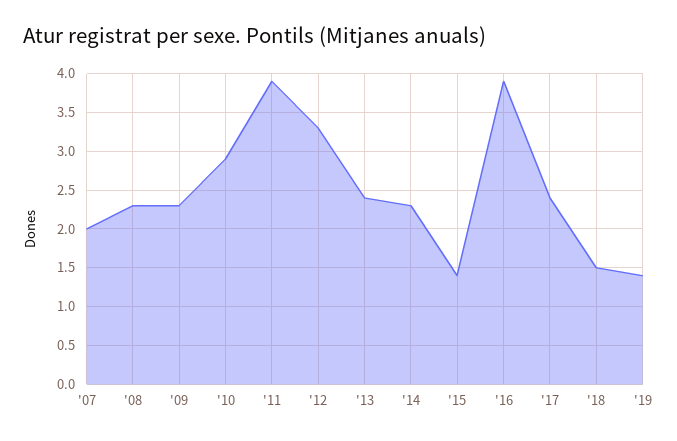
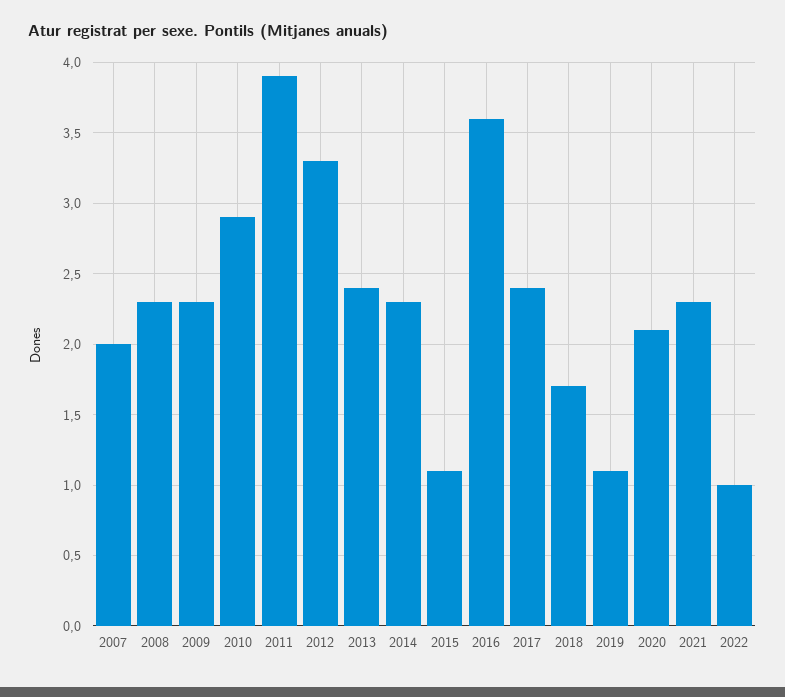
'15: 1.4 -> 1.1
'16: 3.9 -> 3.6
'18: 1.5 -> 1.7
'19: 1.4 -> 1.1
2020: none -> 2.1
2021: none -> 2.3
2022: none -> 1

